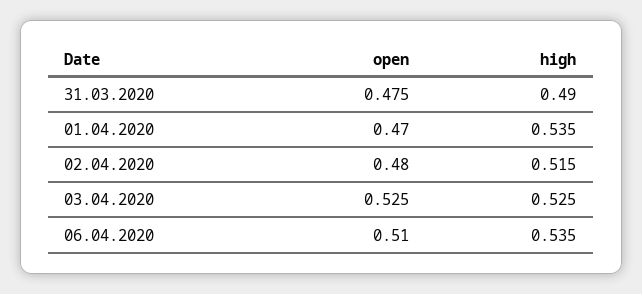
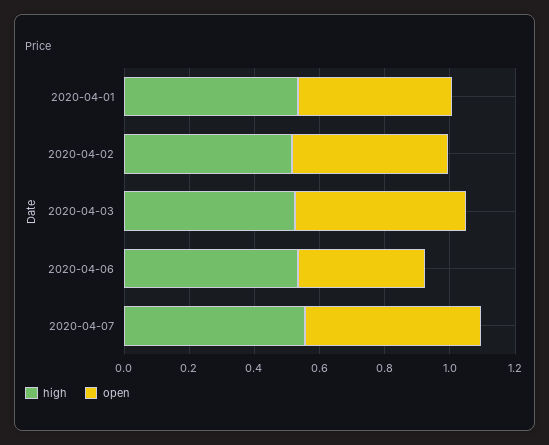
open, 31.03.2020: 0.475 -> none
high, 31.03.2020: 0.49 -> none
open, 06.04.2020: 0.51 -> 0.4
high, 2020-04-07: none -> 0.55
open, 2020-04-07: none -> 0.55

